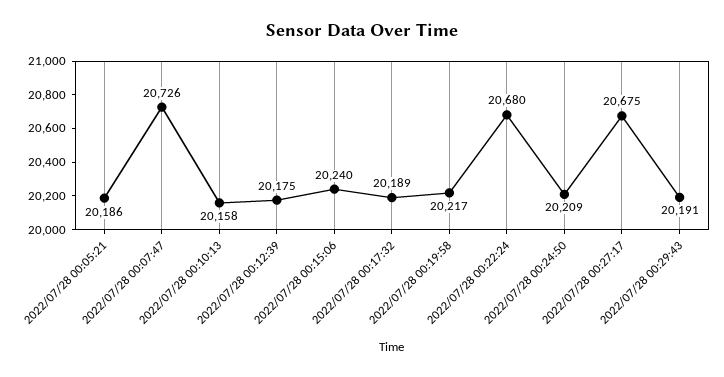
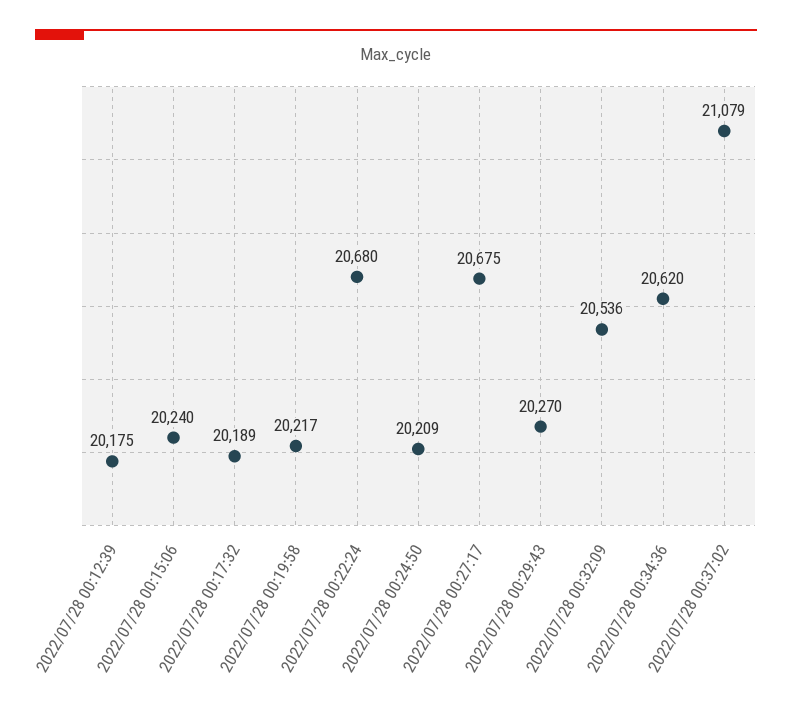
2022/07/28 00:05:21: 20186 -> none
2022/07/28 00:07:47: 20726 -> none
2022/07/28 00:10:13: 20158 -> none
2022/07/28 00:29:43: 20191 -> 20270
2022/07/28 00:32:09: none -> 20536
2022/07/28 00:34:36: none -> 20620
2022/07/28 00:37:02: none -> 21079

